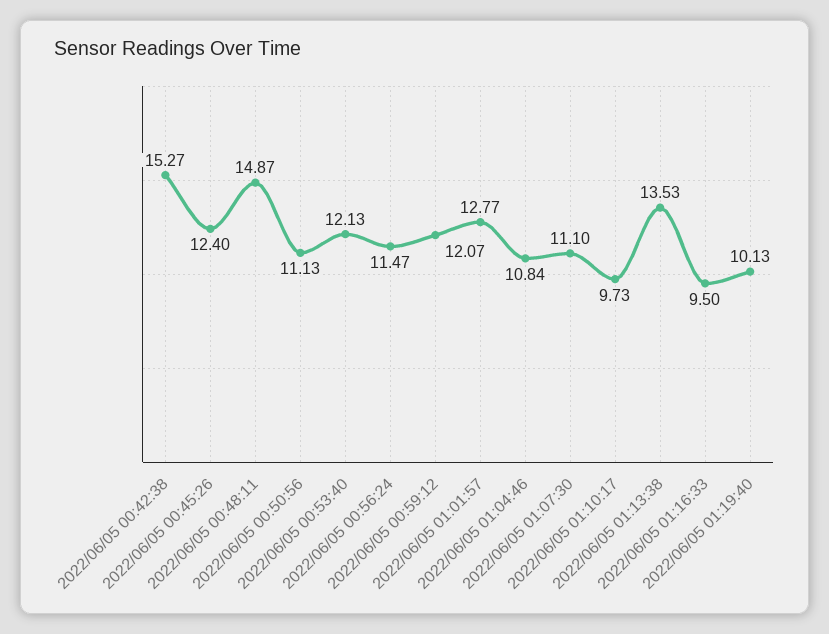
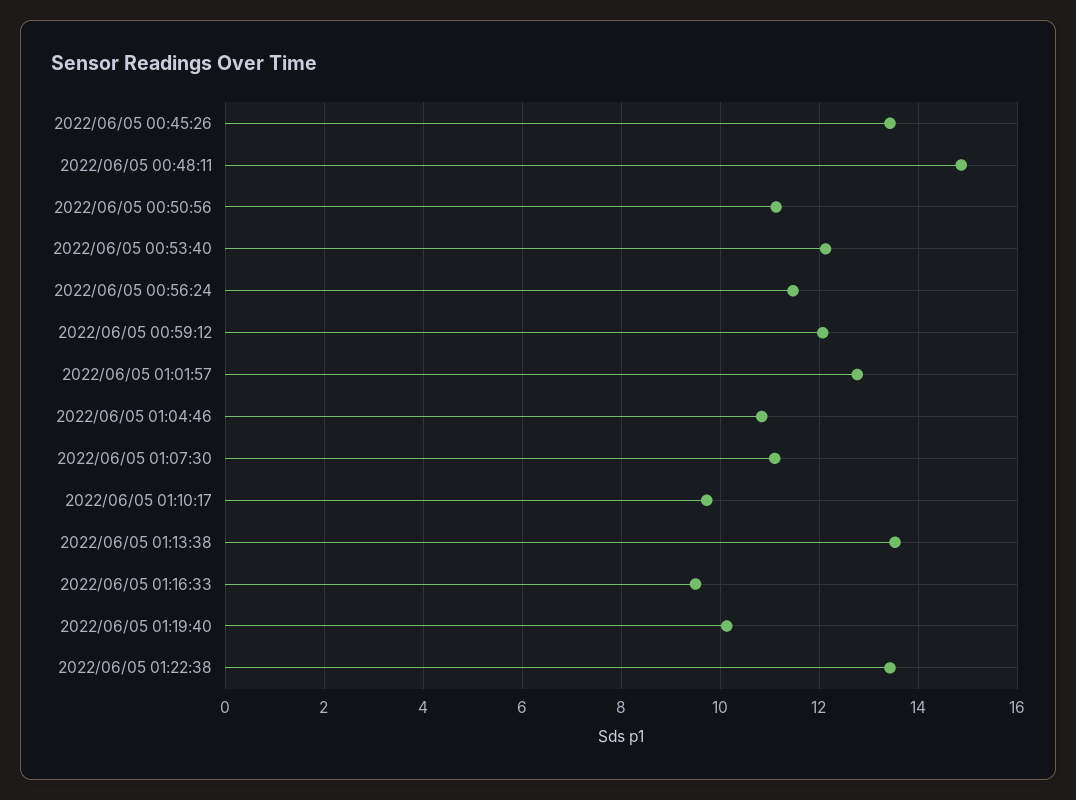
2022/06/05 00:42:38: 15.27 -> none
2022/06/05 00:45:26: 12.4 -> 13.4
2022/06/05 01:22:38: none -> 13.4

